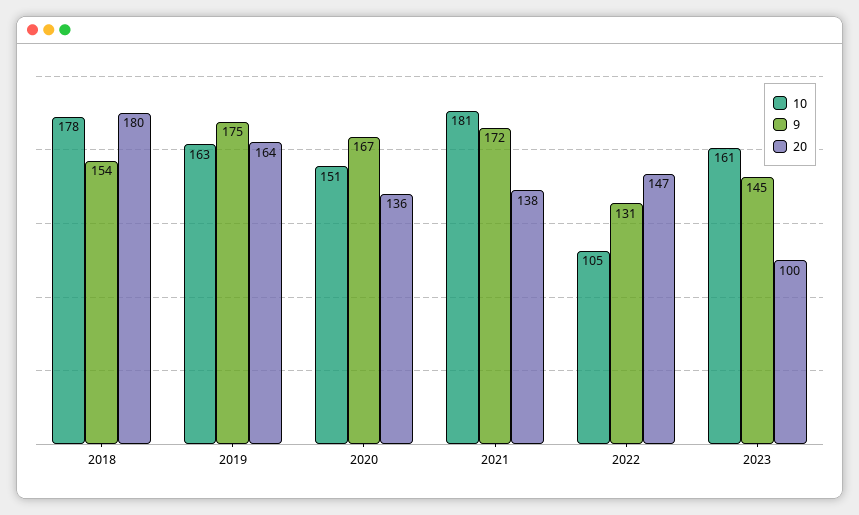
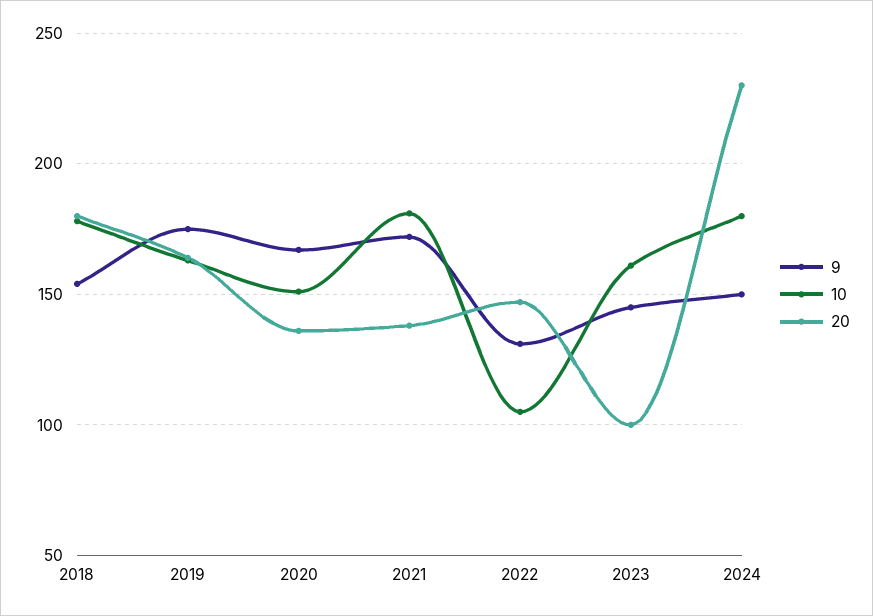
9, 2024: none -> 150
10, 2024: none -> 180
20, 2024: none -> 230

